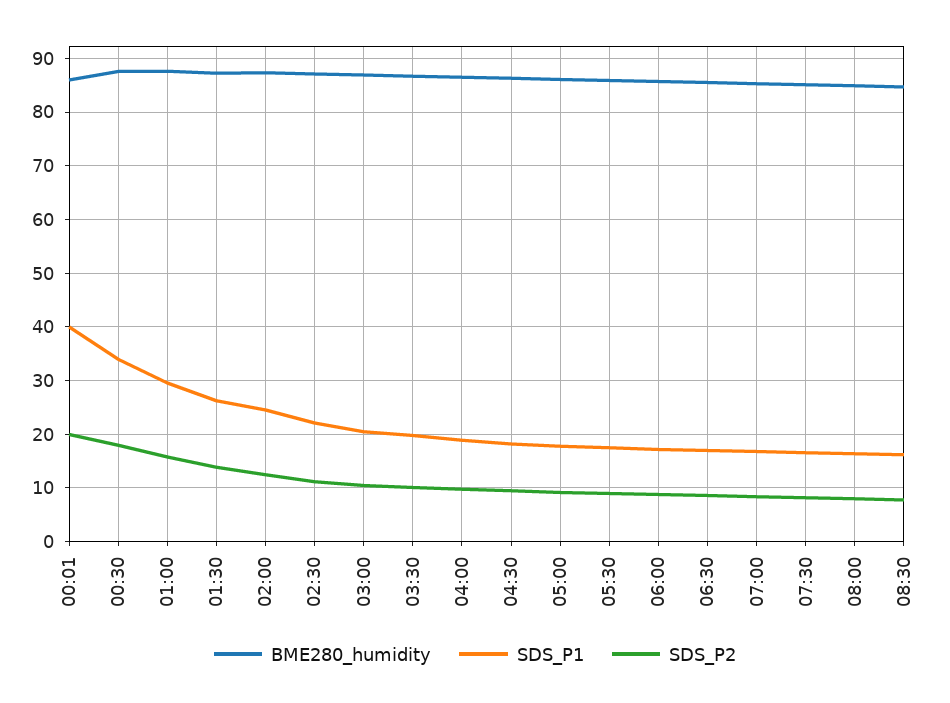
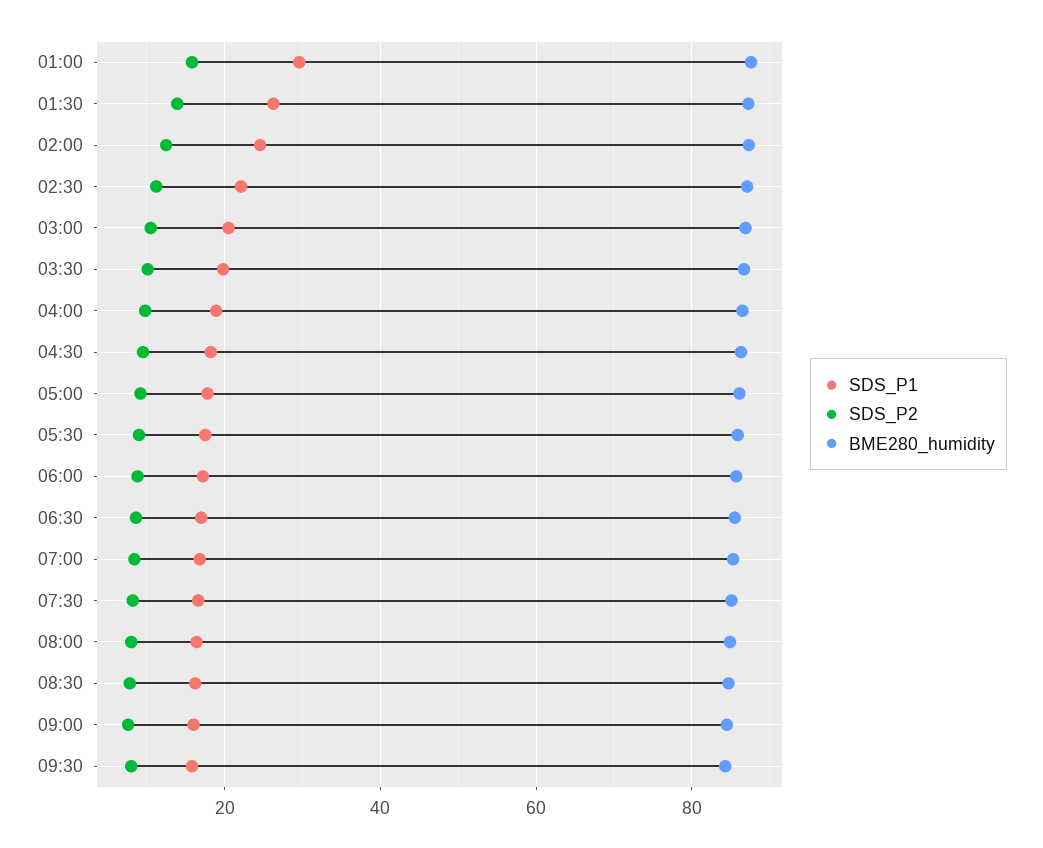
BME280_humidity, 00:01: 86 -> none
SDS_P1, 00:01: 40 -> none
SDS_P2, 00:01: 20 -> none
BME280_humidity, 00:30: 88 -> none
SDS_P1, 00:30: 34 -> none
SDS_P2, 00:30: 18 -> none
SDS_P1, 09:00: none -> 16
SDS_P2, 09:00: none -> 8
BME280_humidity, 09:00: none -> 84
SDS_P1, 09:30: none -> 16
SDS_P2, 09:30: none -> 8
BME280_humidity, 09:30: none -> 84

